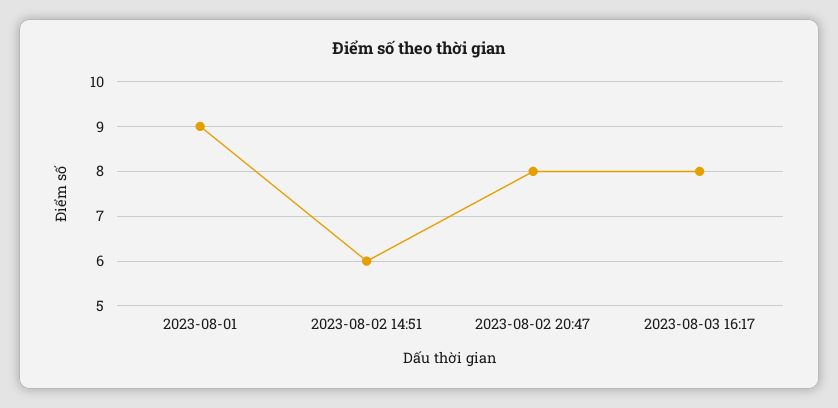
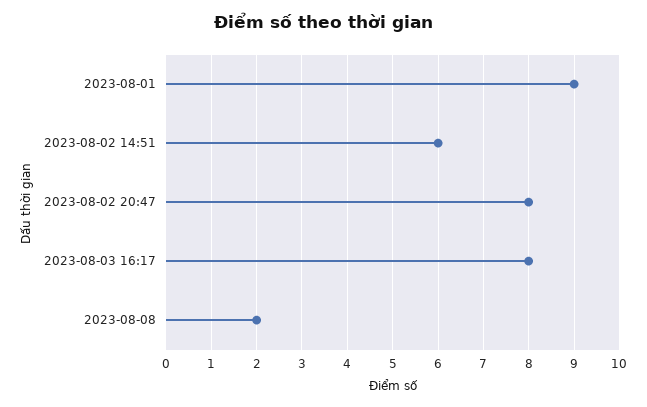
2023-08-08: none -> 2

